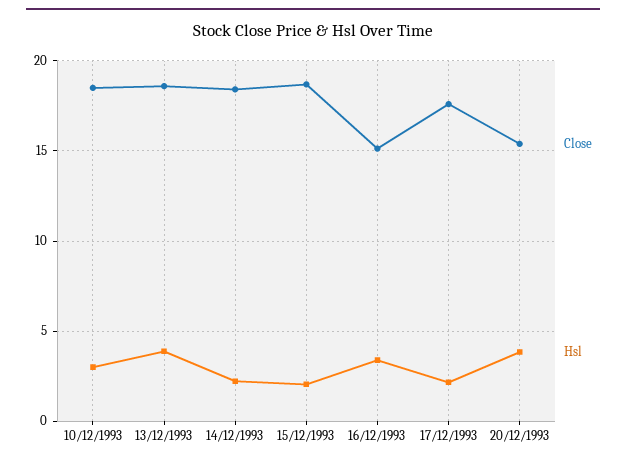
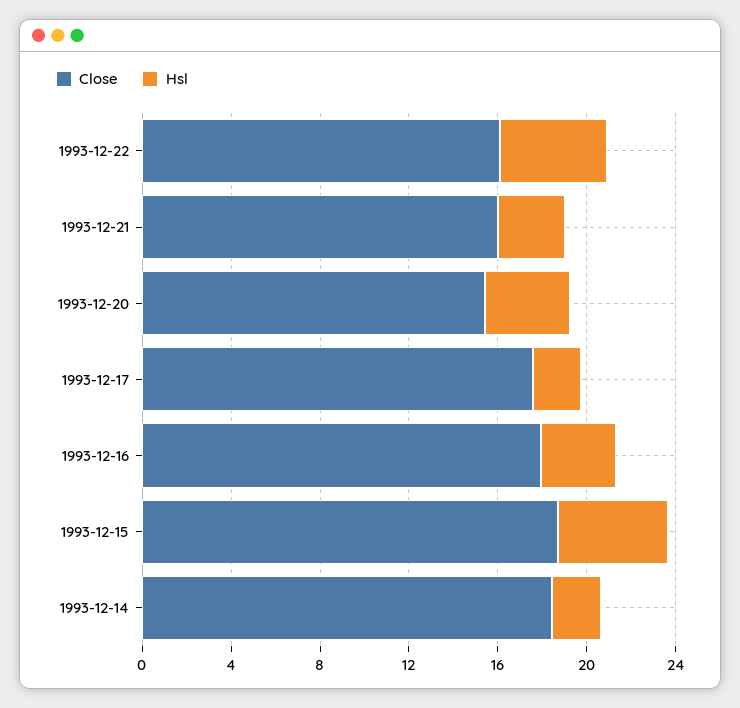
Close, 10/12/1993: 18.5 -> none
Hsl, 10/12/1993: 3 -> none
Close, 13/12/1993: 18.5 -> none
Hsl, 13/12/1993: 4 -> none
Hsl, 15/12/1993: 2 -> 5
Close, 16/12/1993: 15 -> 18
Close, 1993-12-22: none -> 16
Hsl, 1993-12-22: none -> 5
Close, 1993-12-21: none -> 16
Hsl, 1993-12-21: none -> 3

